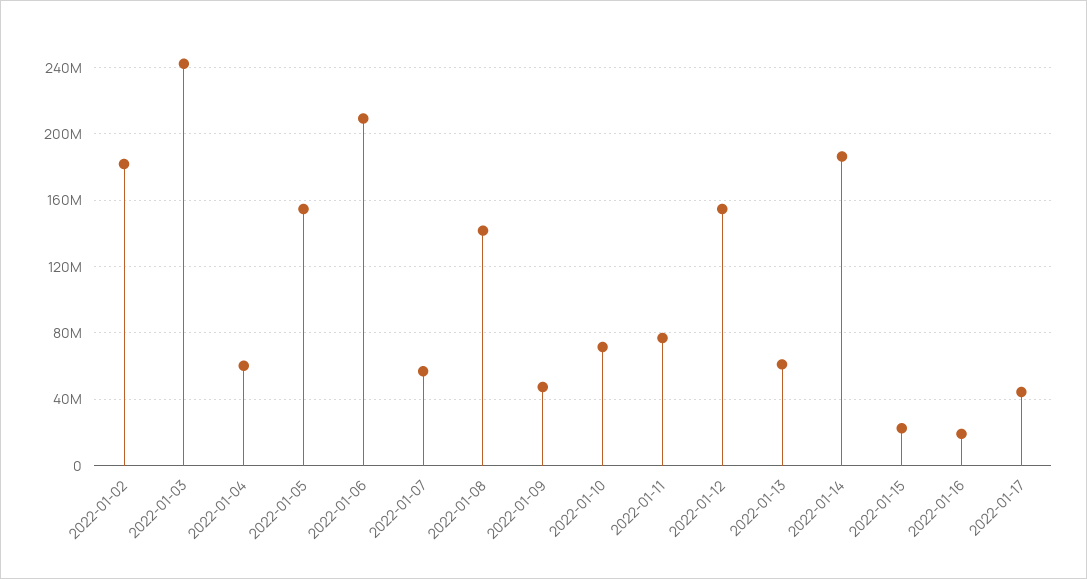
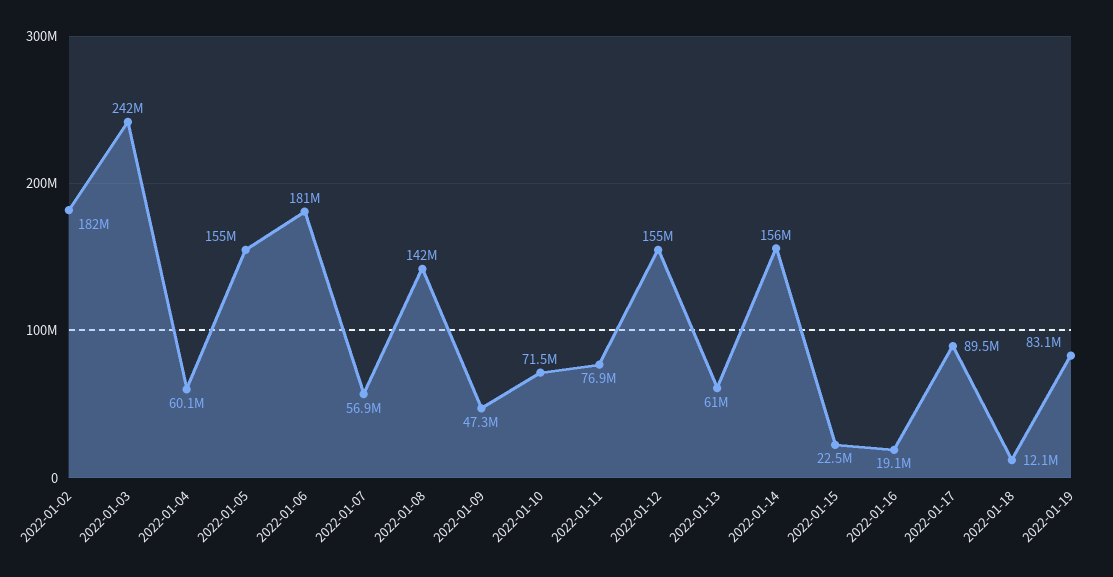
2022-01-06: 210000000 -> 181000000
2022-01-14: 185000000 -> 156000000
2022-01-17: 45000000 -> 89500000
2022-01-18: none -> 12100000
2022-01-19: none -> 83100000

